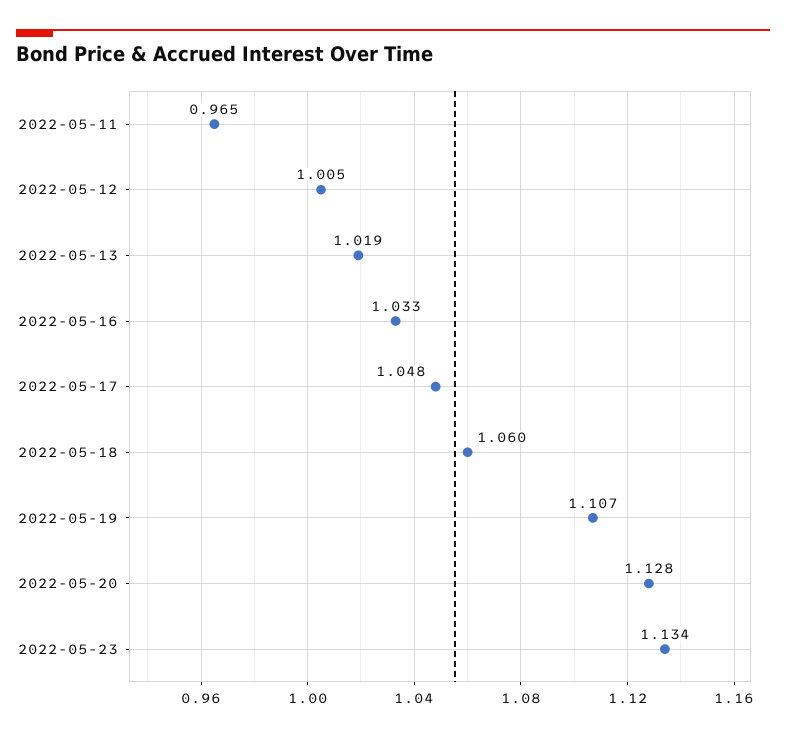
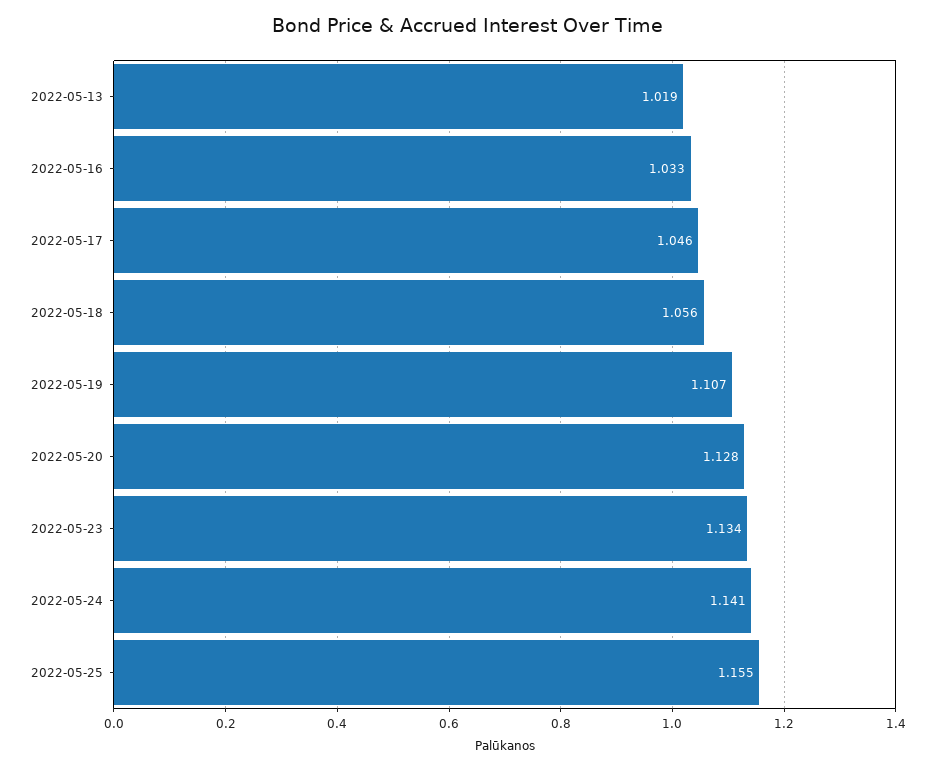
2022-05-11: 0.965 -> none
2022-05-12: 1.005 -> none
2022-05-17: 1.048 -> 1.046
2022-05-18: 1.06 -> 1.056
2022-05-24: none -> 1.141
2022-05-25: none -> 1.155

